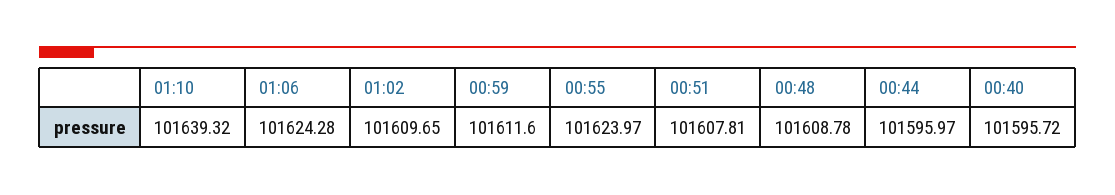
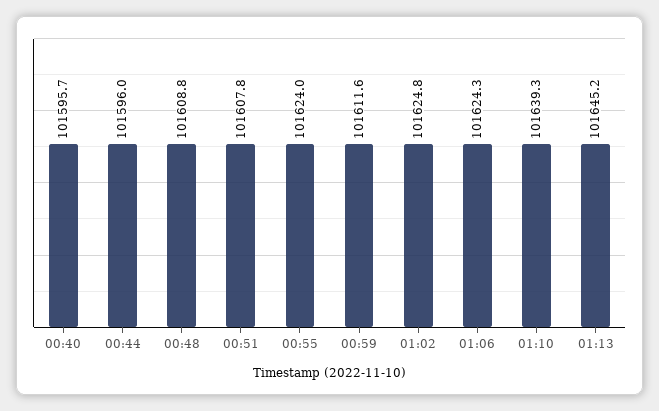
01:02: 101609.65 -> 101624.8
01:13: none -> 101645.2

